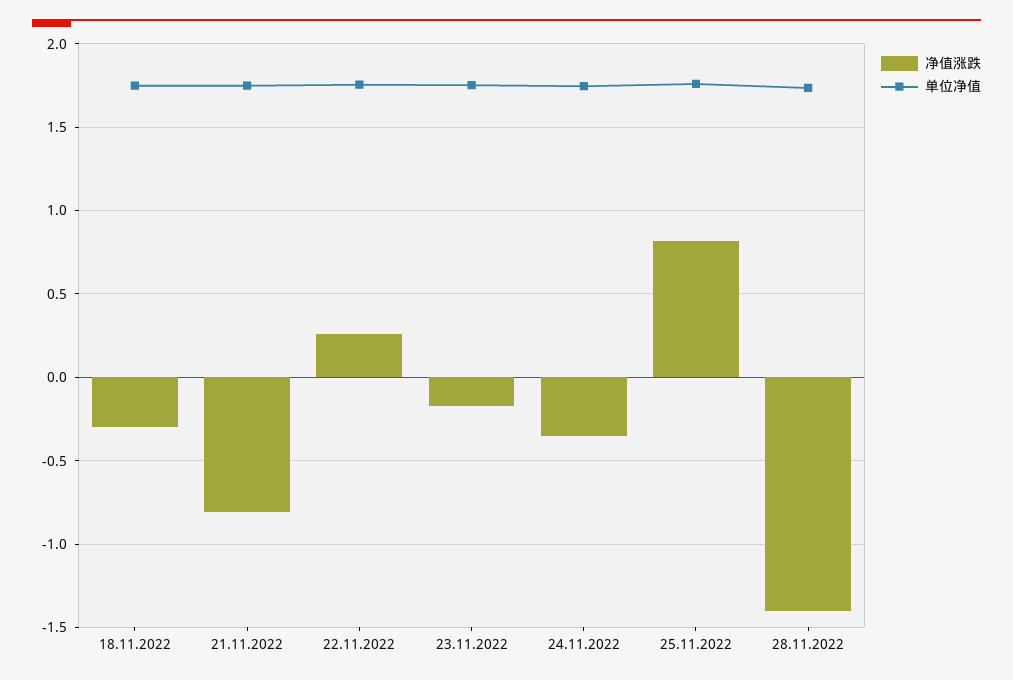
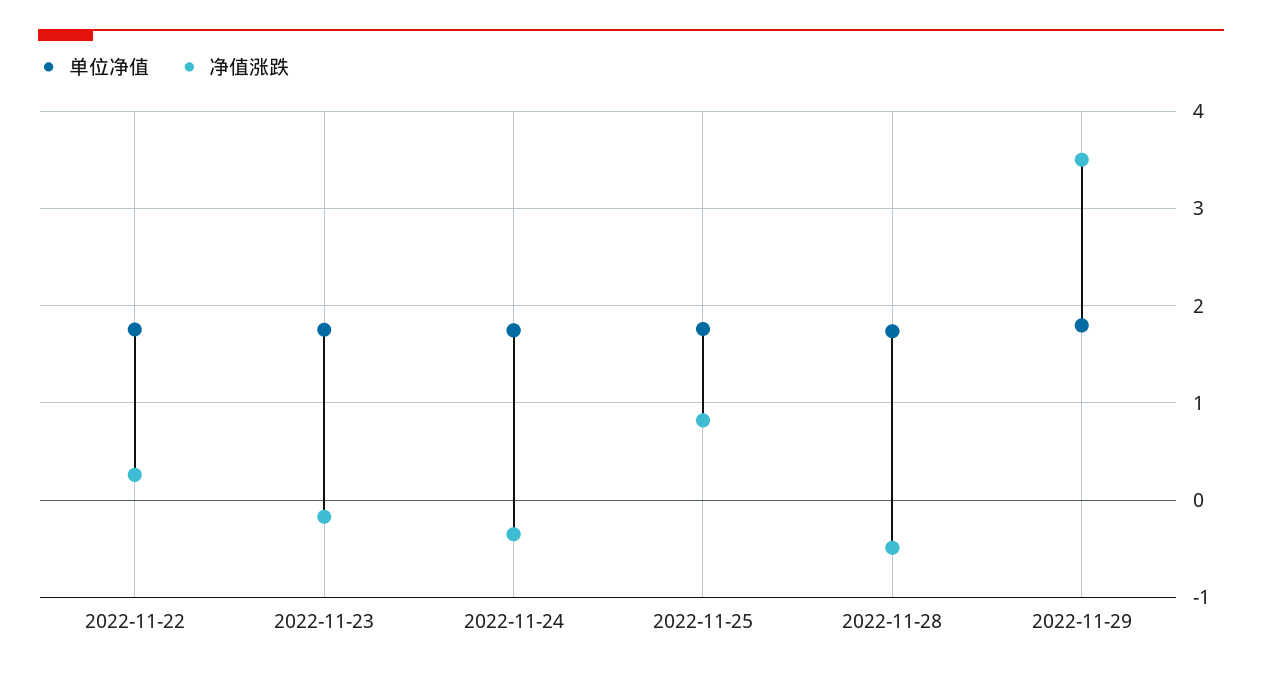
净值涨跌, 18.11.2022: -0.3 -> none
单位净值, 18.11.2022: 1.75 -> none
净值涨跌, 21.11.2022: -0.8 -> none
单位净值, 21.11.2022: 1.75 -> none
净值涨跌, 28.11.2022: -1.4 -> -0.5
单位净值, 2022-11-29: none -> 1.8
净值涨跌, 2022-11-29: none -> 3.5

